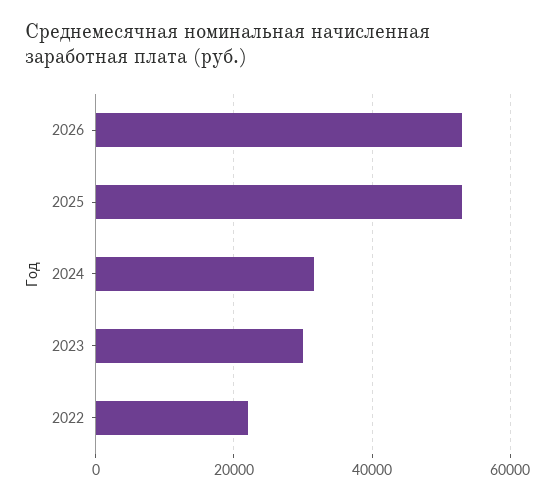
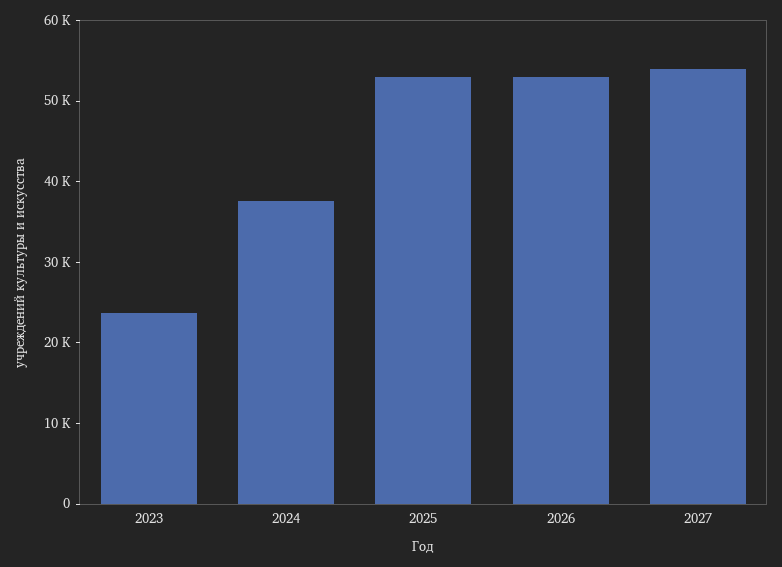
2024: 32000 -> 38000
2023: 30000 -> 24000
2022: 22000 -> none
2027: none -> 54000

